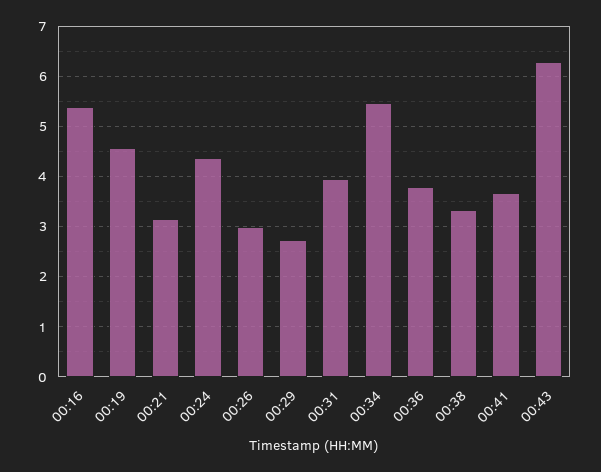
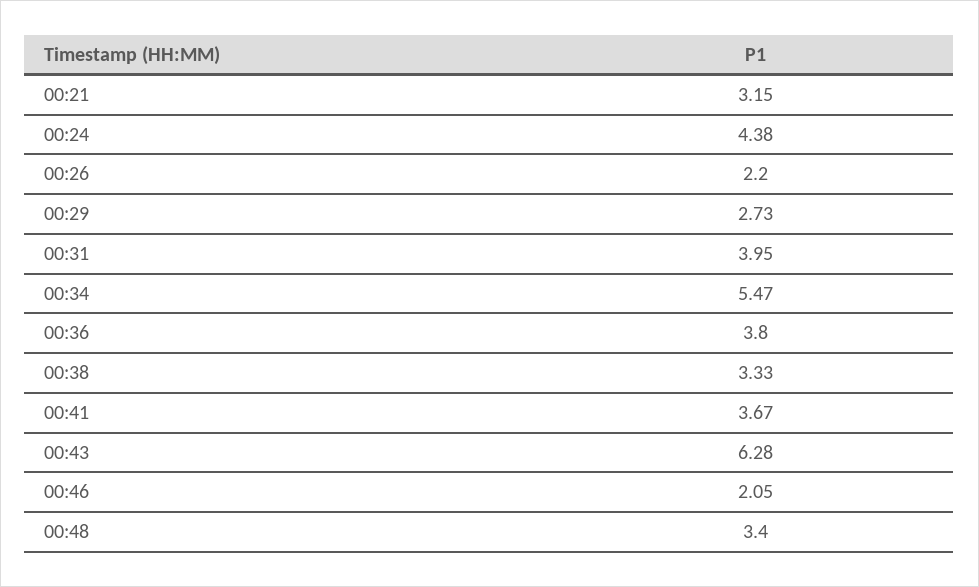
00:16: 5.4 -> none
00:19: 4.6 -> none
00:26: 3 -> 2.2
00:46: none -> 2.05
00:48: none -> 3.4

